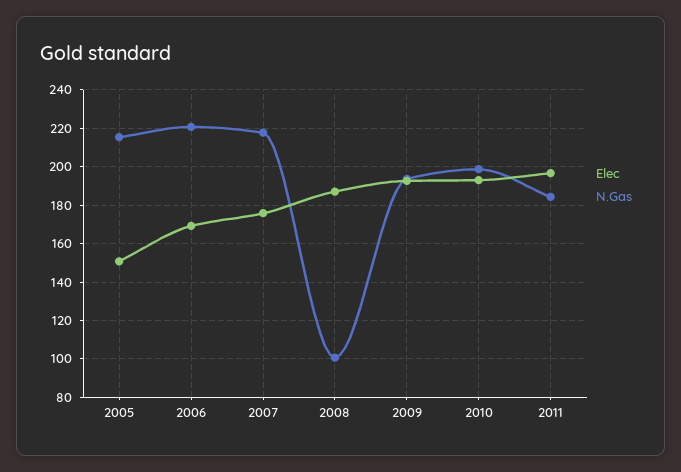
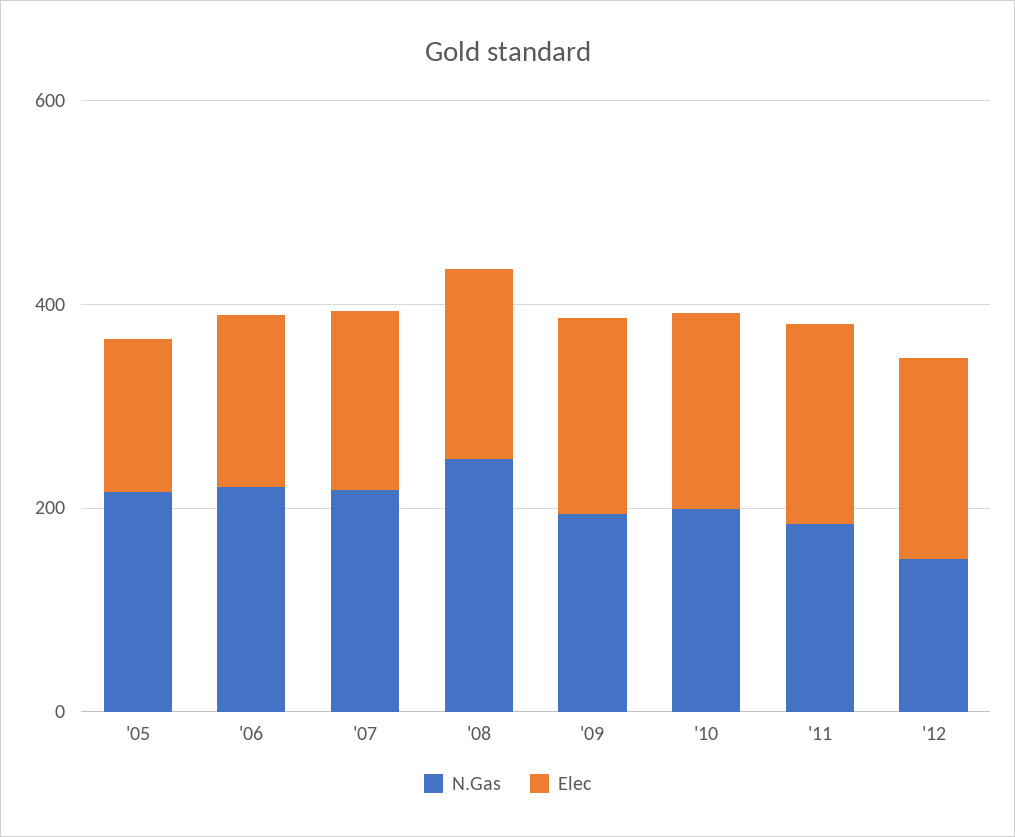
N.Gas, 2008: 100 -> 250
N.Gas, '12: none -> 150
Elec, '12: none -> 200

